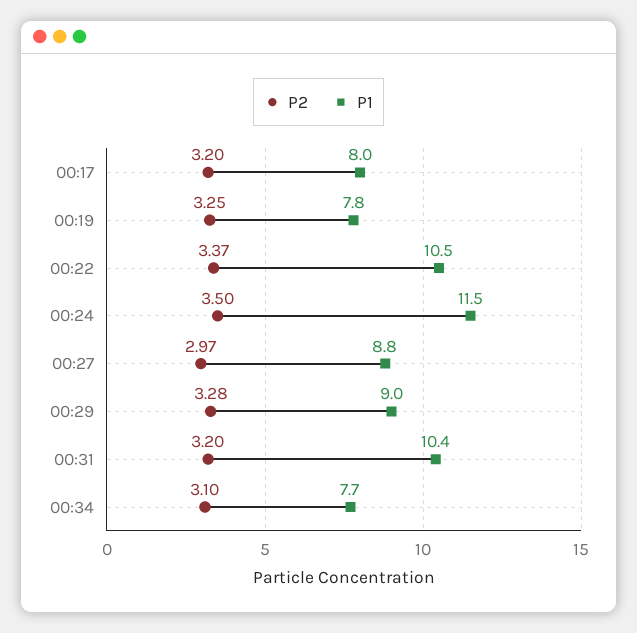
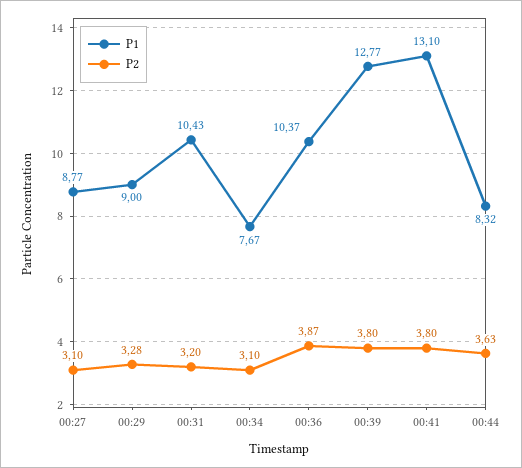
P2, 00:17: 3.2 -> none
P1, 00:17: 8 -> none
P2, 00:19: 3.25 -> none
P1, 00:19: 7.8 -> none
P2, 00:22: 3.37 -> none
P1, 00:22: 10.5 -> none
P2, 00:24: 3.5 -> none
P1, 00:24: 11.5 -> none
P2, 00:27: 2.97 -> 3.1
P1, 00:36: none -> 10.37
P2, 00:36: none -> 3.87
P1, 00:39: none -> 12.77
P2, 00:39: none -> 3.8
P1, 00:41: none -> 13.1
P2, 00:41: none -> 3.8
P1, 00:44: none -> 8.32
P2, 00:44: none -> 3.63

